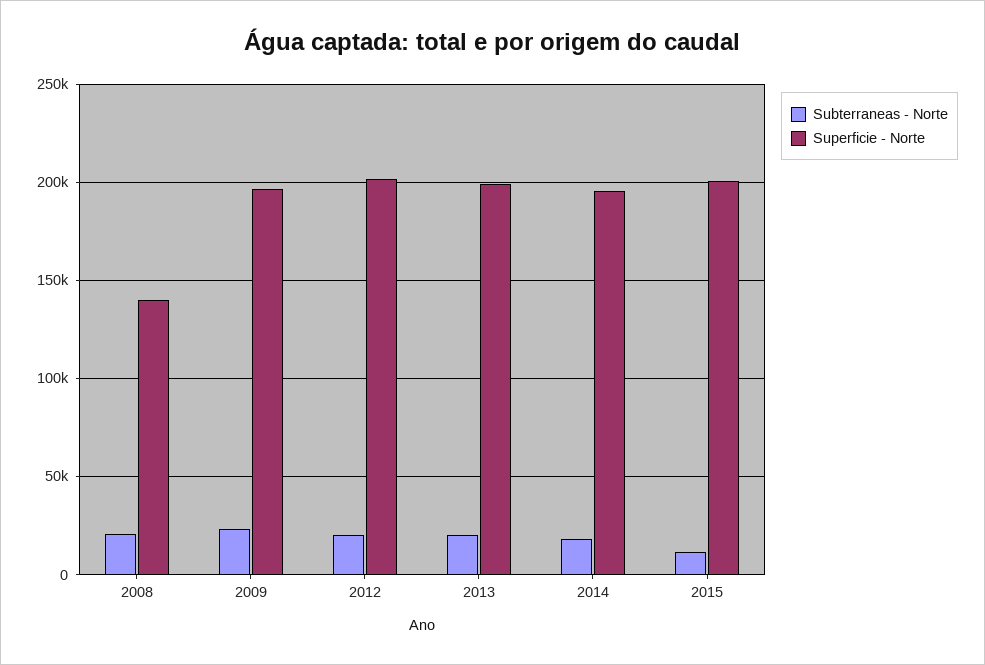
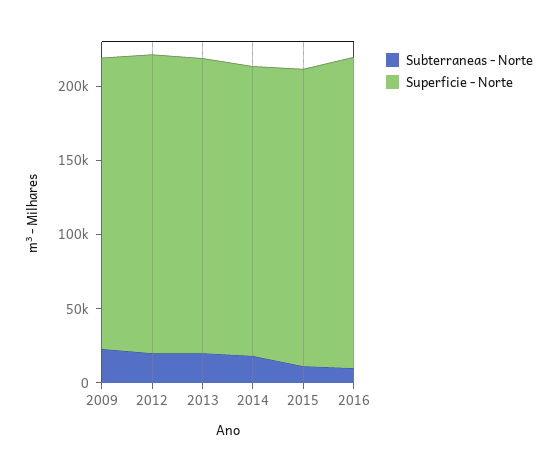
Subterraneas - Norte, 2008: 20000 -> none
Superficie - Norte, 2008: 140000 -> none
Subterraneas - Norte, 2016: none -> 10000
Superficie - Norte, 2016: none -> 210000

